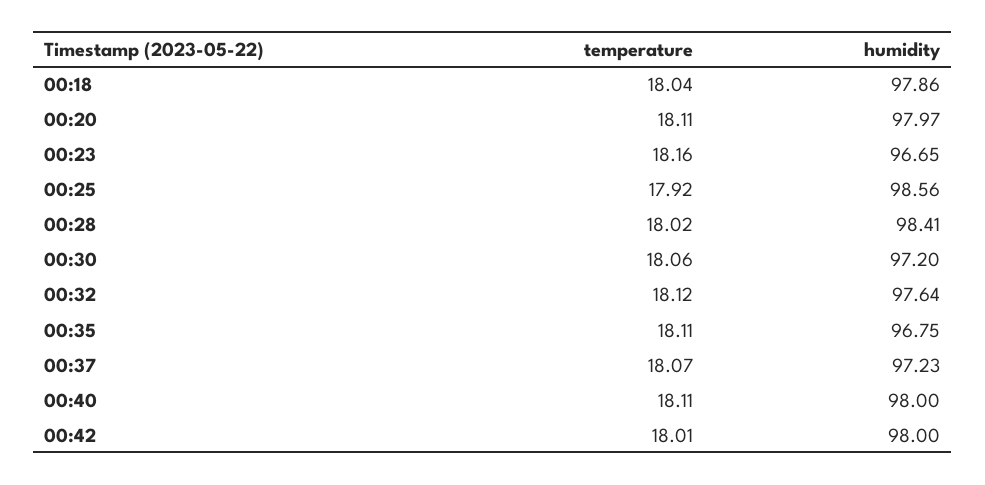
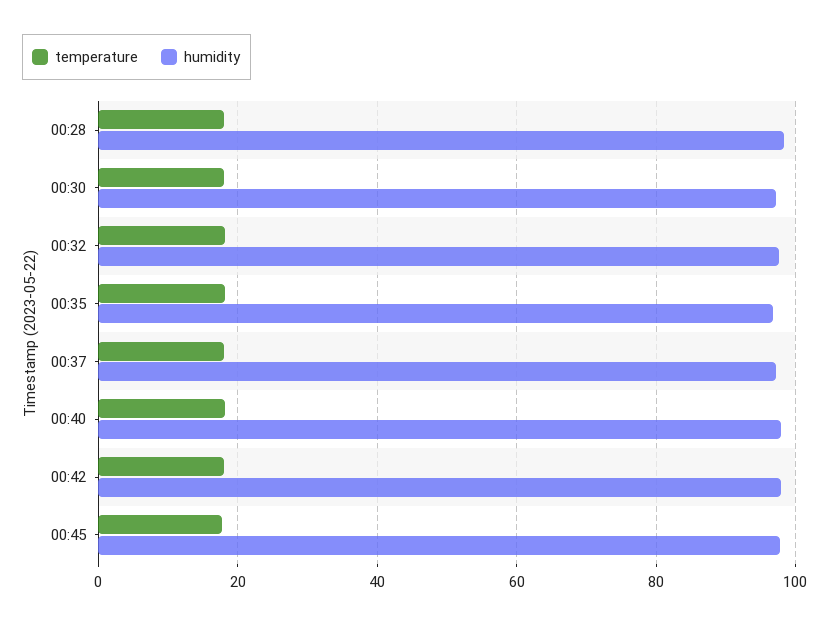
temperature, 00:18: 18.04 -> none
humidity, 00:18: 97.86 -> none
temperature, 00:20: 18.11 -> none
humidity, 00:20: 97.97 -> none
temperature, 00:23: 18.16 -> none
humidity, 00:23: 96.65 -> none
temperature, 00:25: 17.92 -> none
humidity, 00:25: 98.56 -> none
temperature, 00:45: none -> 18
humidity, 00:45: none -> 98

